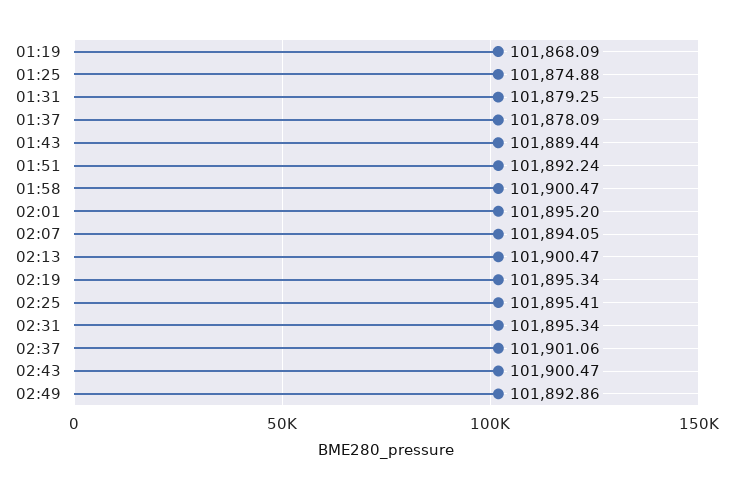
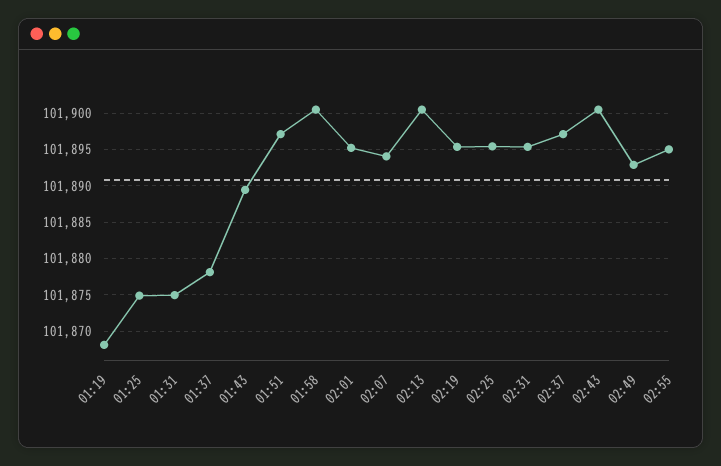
01:31: 101879.25 -> 101875
01:51: 101892.24 -> 101897
02:37: 101901.06 -> 101897
02:55: none -> 101895

